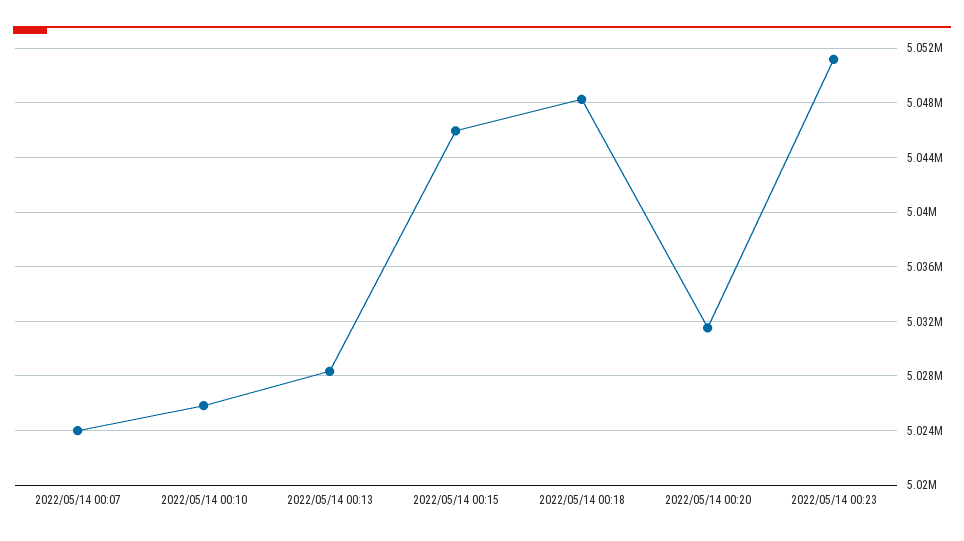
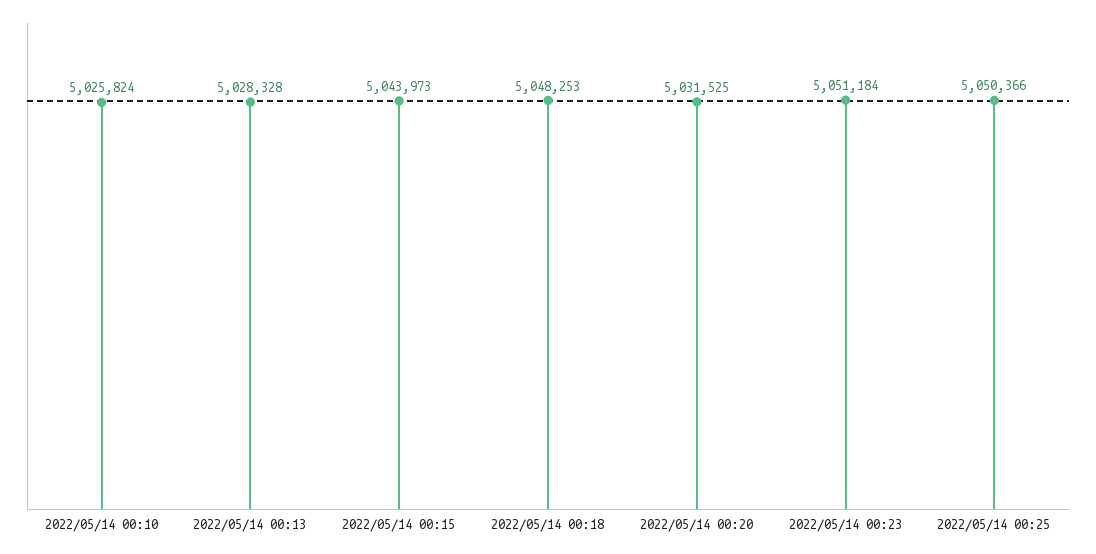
2022/05/14 00:07: 5024000 -> none
2022/05/14 00:15: 5046000 -> 5043973
2022/05/14 00:25: none -> 5050366

